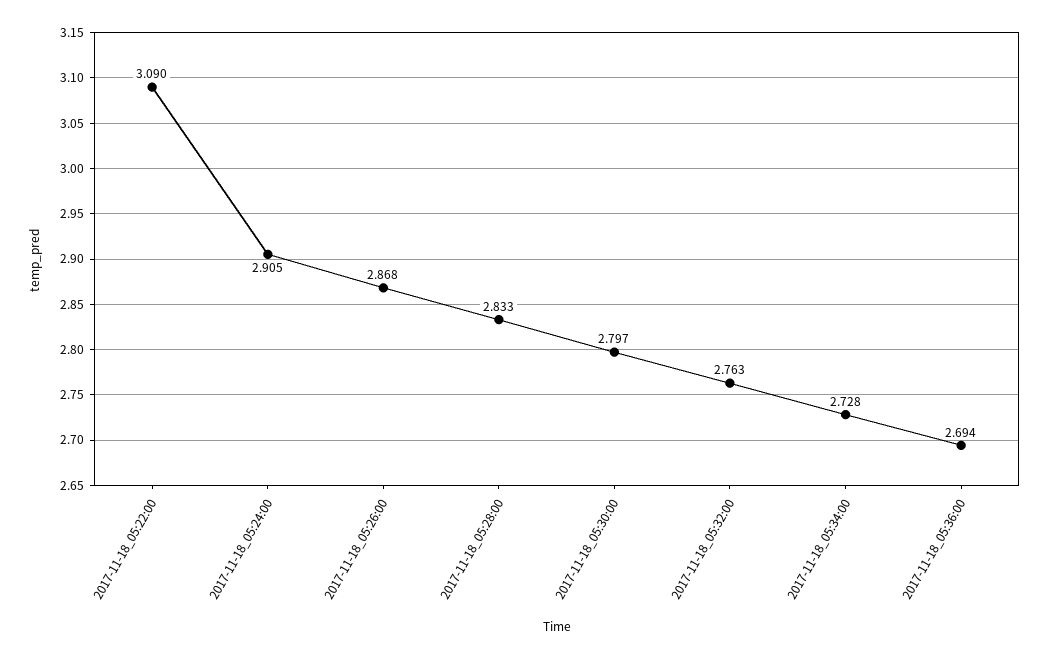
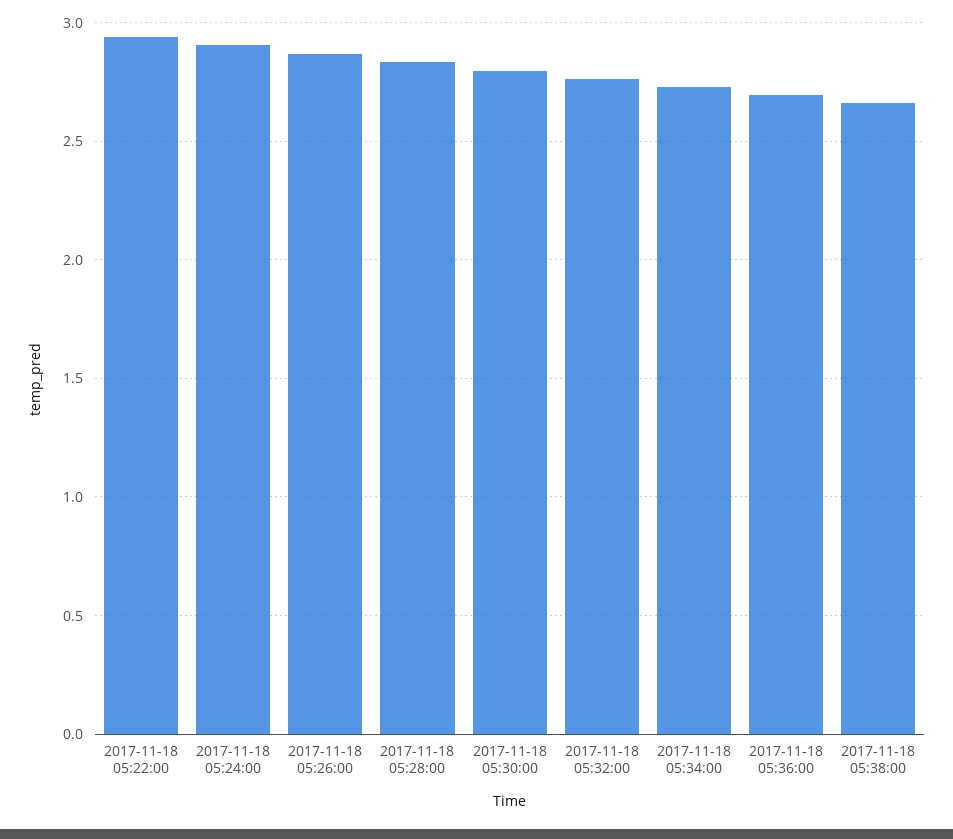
2017-11-18_05:22:00: 3.09 -> 2.95
2017-11-18 05:38:00: none -> 2.65

